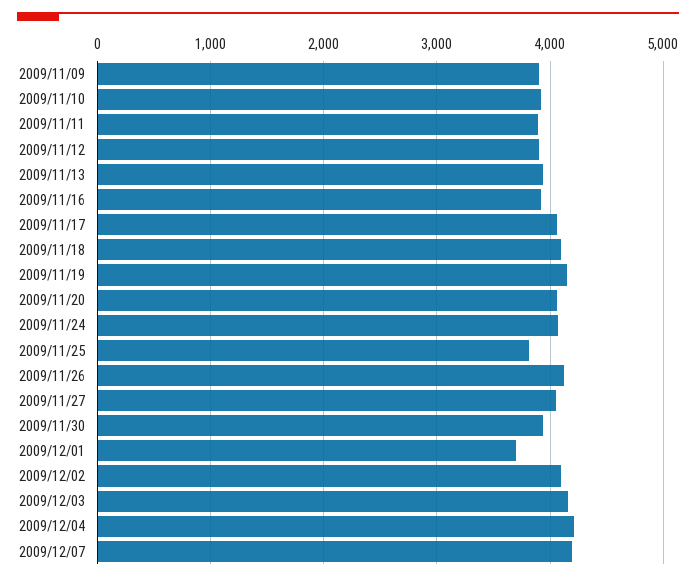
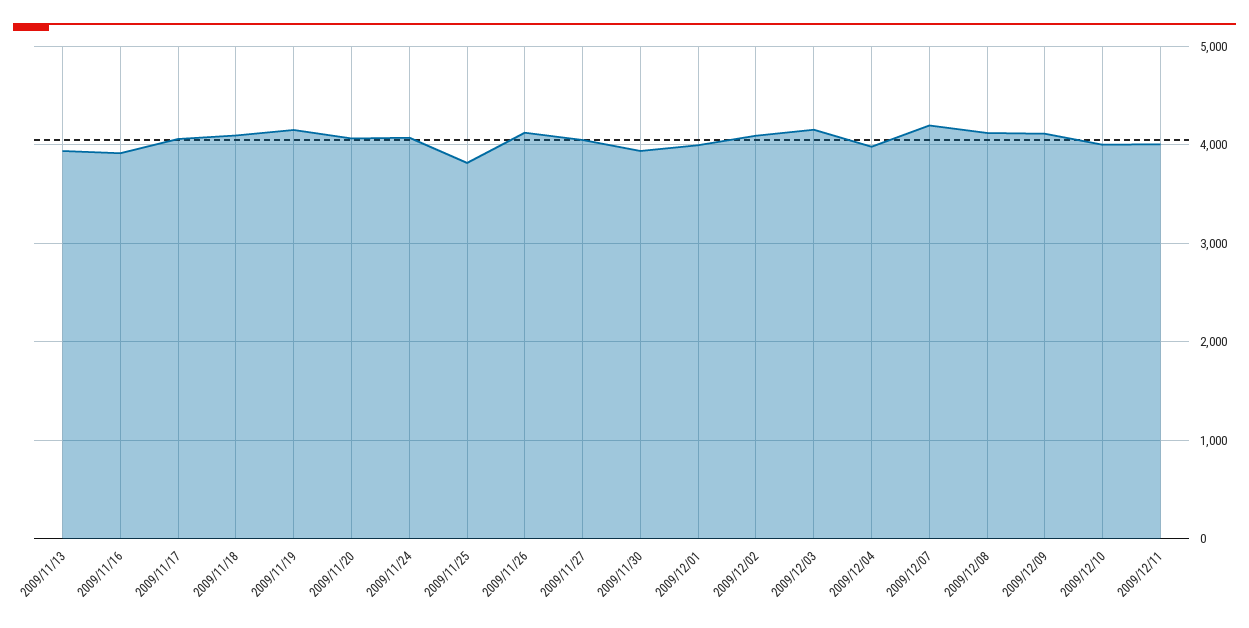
2009/11/09: 3900 -> none
2009/11/10: 3900 -> none
2009/11/11: 3900 -> none
2009/11/12: 3900 -> none
2009/12/01: 3700 -> 4000
2009/12/04: 4200 -> 4000
2009/12/08: none -> 4100
2009/12/09: none -> 4100
2009/12/10: none -> 4000
2009/12/11: none -> 4000

